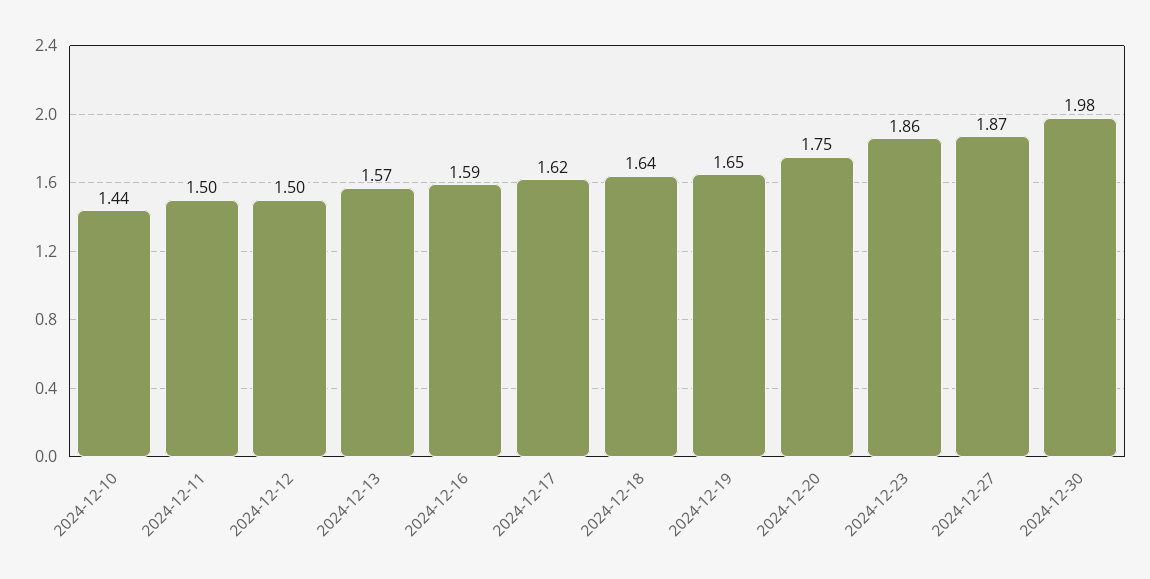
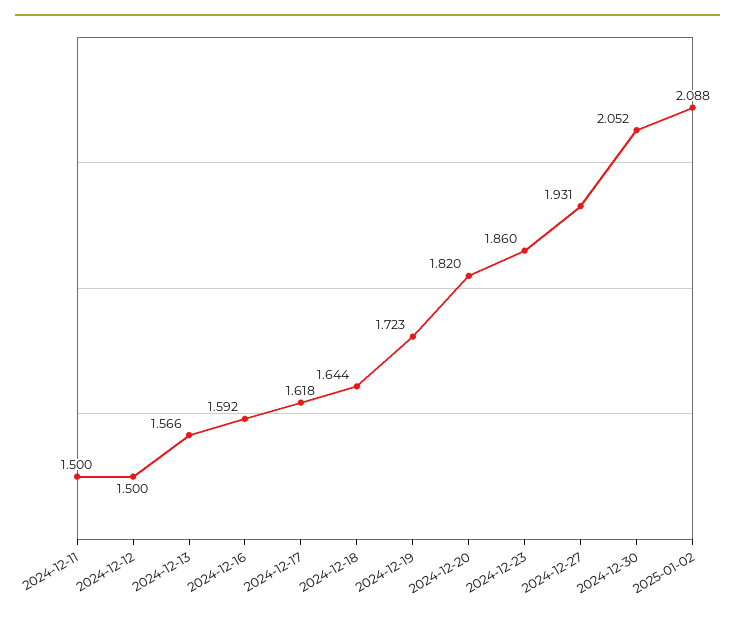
2024-12-10: 1.44 -> none
2024-12-19: 1.65 -> 1.723
2024-12-20: 1.75 -> 1.82
2024-12-27: 1.87 -> 1.931
2024-12-30: 1.98 -> 2.052
2025-01-02: none -> 2.088

